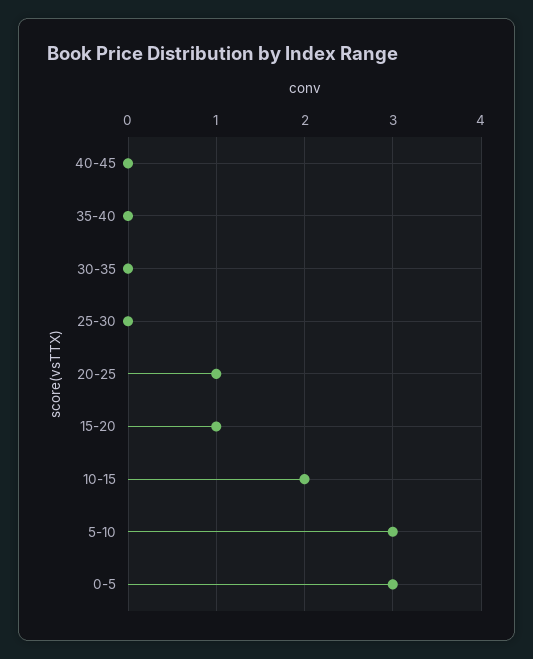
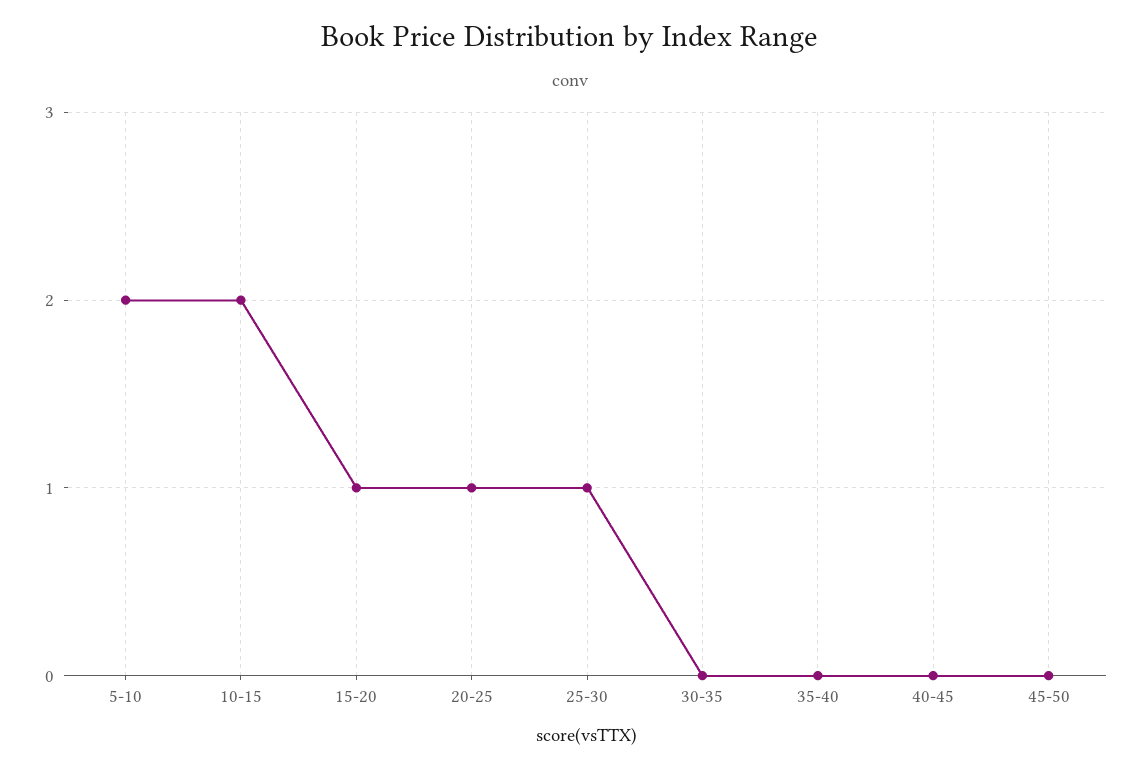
25-30: 0 -> 1
5-10: 3 -> 2
0-5: 3 -> none
45-50: none -> 0

